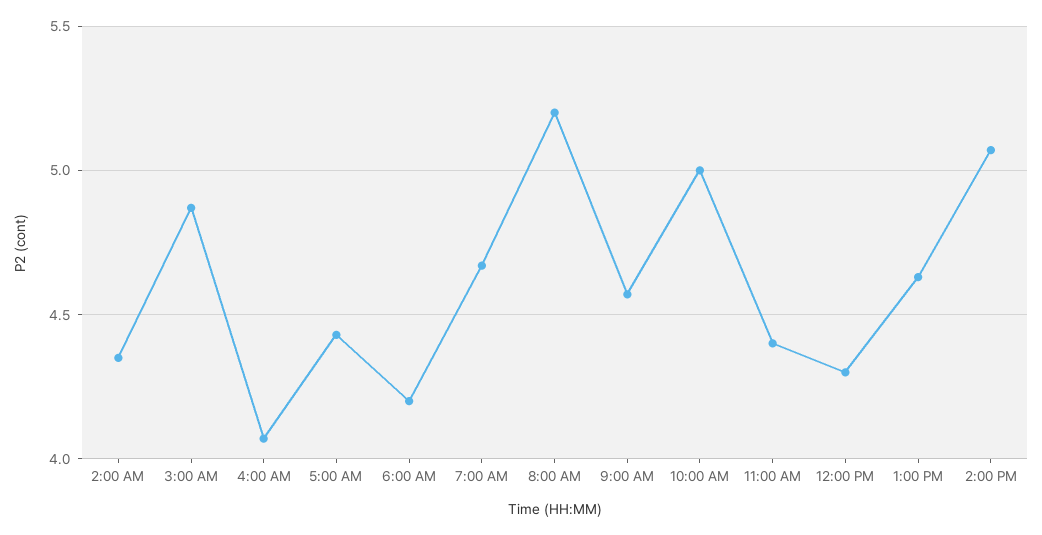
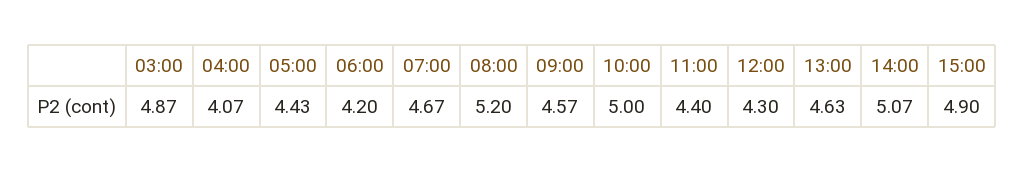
2:00 AM: 4.35 -> none
15:00: none -> 4.9

